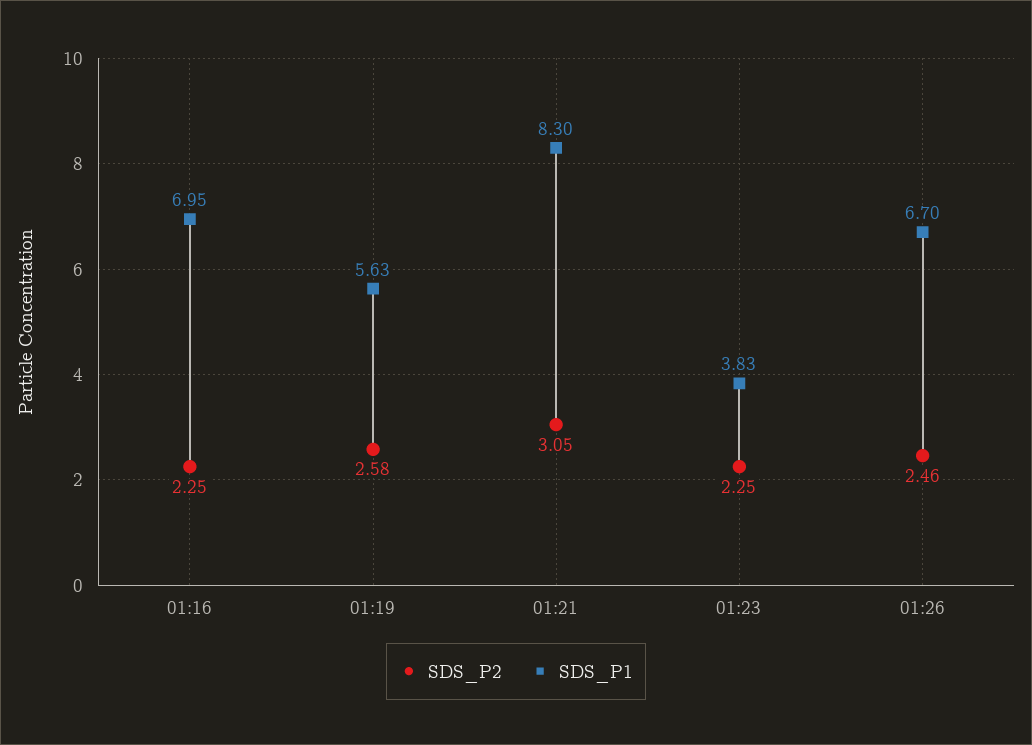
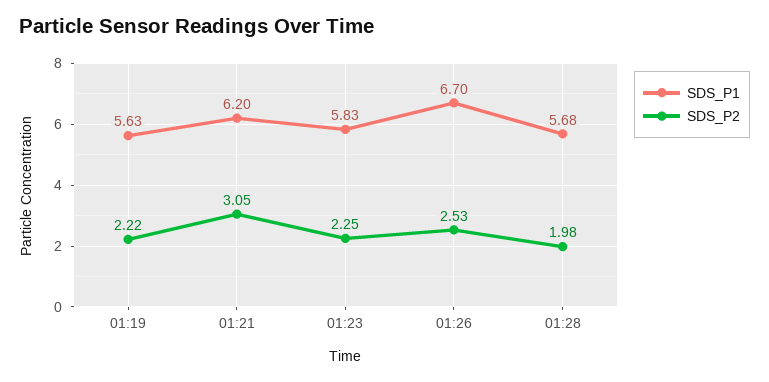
SDS_P2, 01:16: 2.25 -> none
SDS_P1, 01:16: 6.95 -> none
SDS_P2, 01:19: 2.58 -> 2.22
SDS_P1, 01:21: 8.3 -> 6.2
SDS_P1, 01:23: 3.83 -> 5.83
SDS_P2, 01:26: 2.46 -> 2.53
SDS_P1, 01:28: none -> 5.68
SDS_P2, 01:28: none -> 1.98

